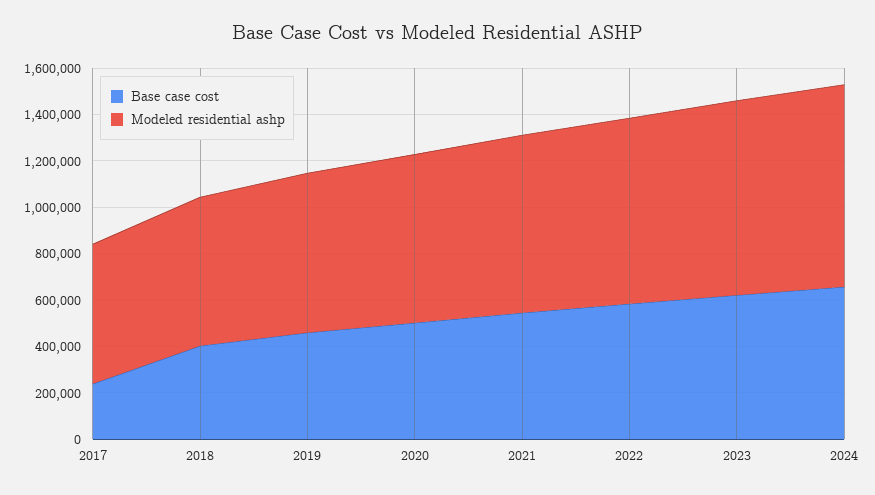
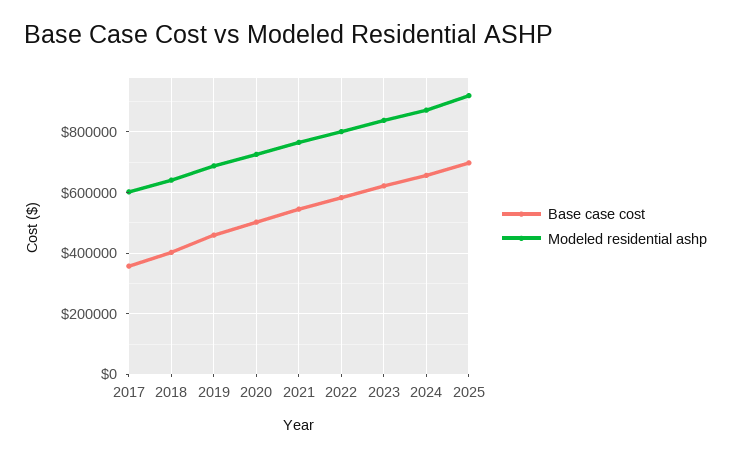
Base case cost, 2017: 250000 -> 360000
Base case cost, 2025: none -> 700000
Modeled residential ashp, 2025: none -> 920000

